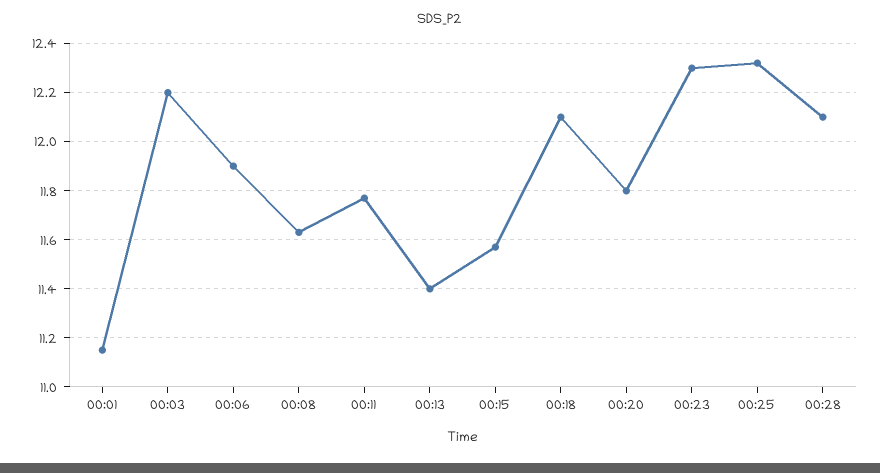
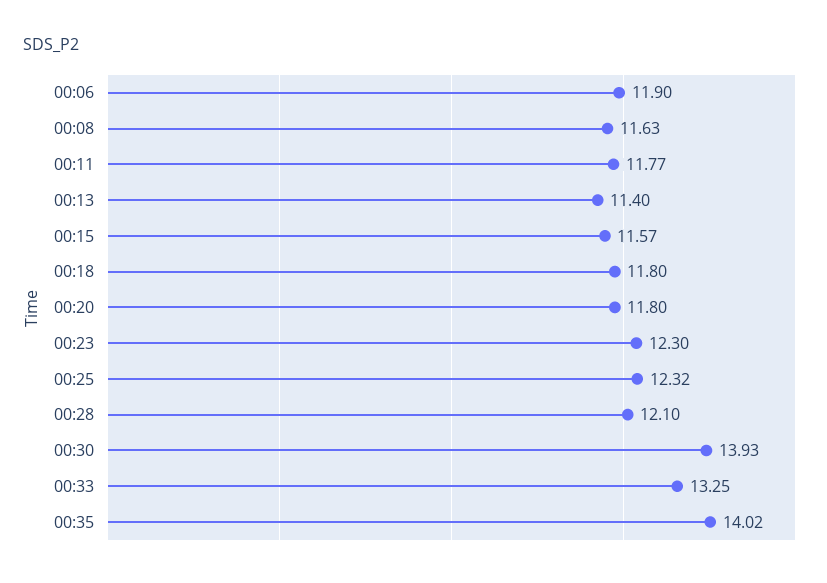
00:01: 11.15 -> none
00:03: 12.2 -> none
00:18: 12.1 -> 11.8
00:30: none -> 13.93
00:33: none -> 13.25
00:35: none -> 14.02

